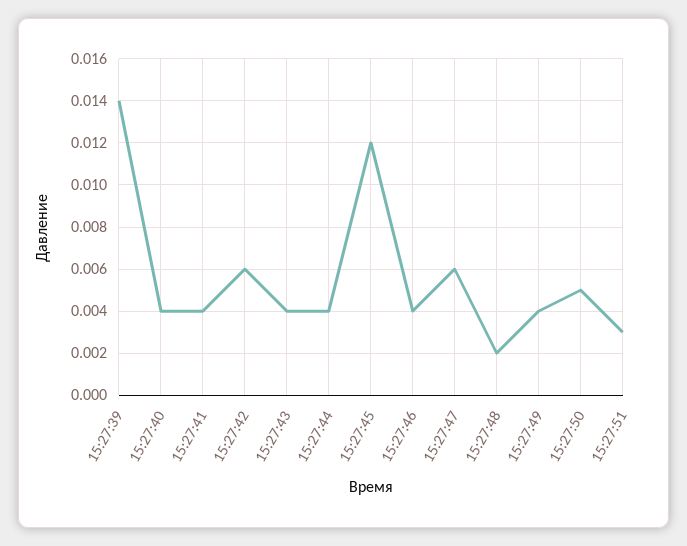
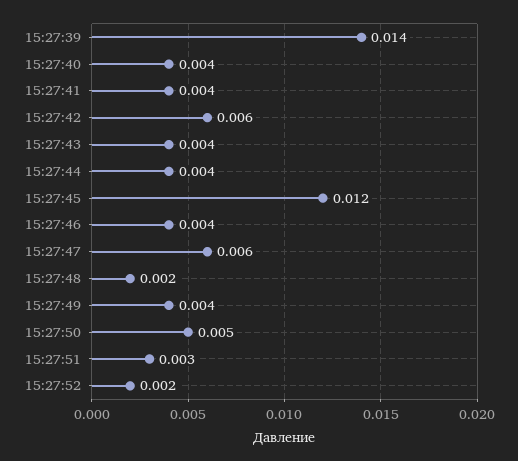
15:27:52: none -> 0.002

